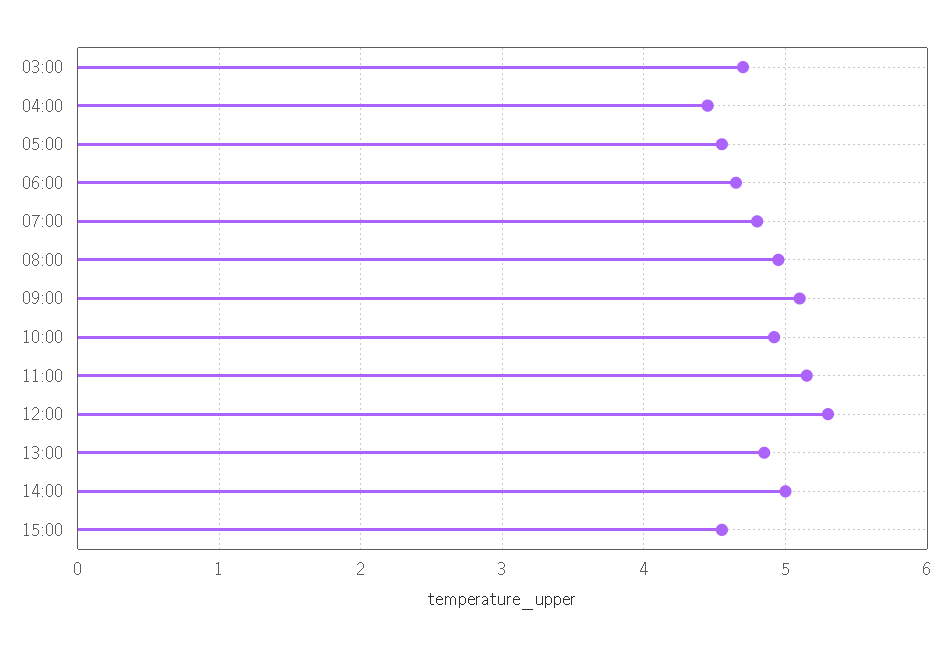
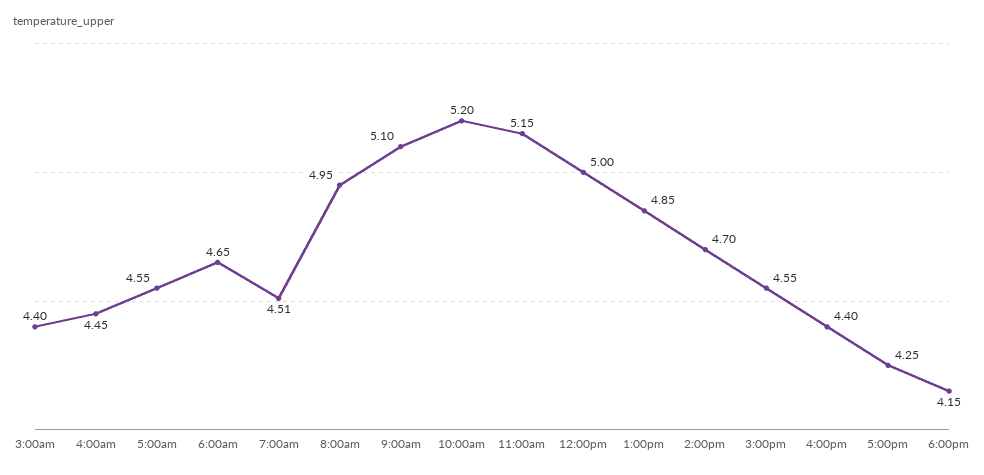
03:00: 4.7 -> 4.4
07:00: 4.8 -> 4.51
10:00: 4.9 -> 5.2
12:00: 5.3 -> 5
14:00: 5 -> 4.7
4:00pm: none -> 4.4
5:00pm: none -> 4.25
6:00pm: none -> 4.15

